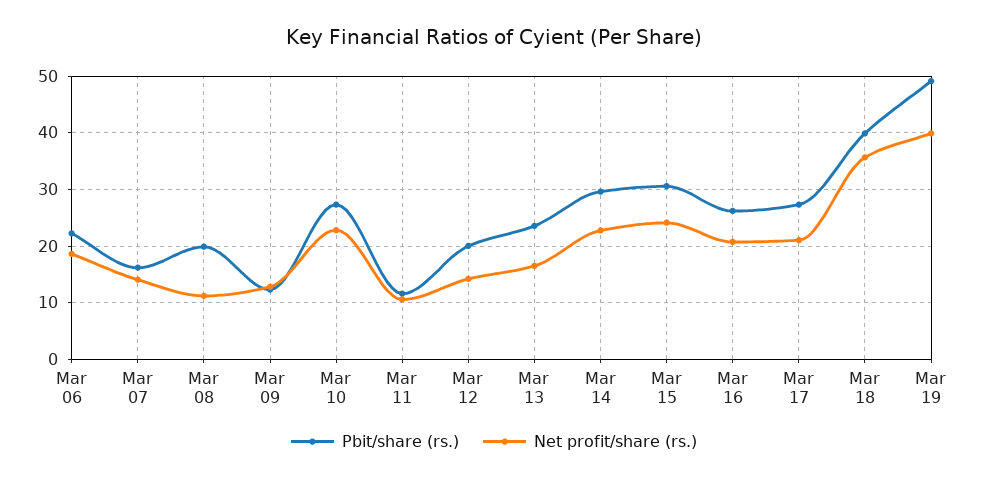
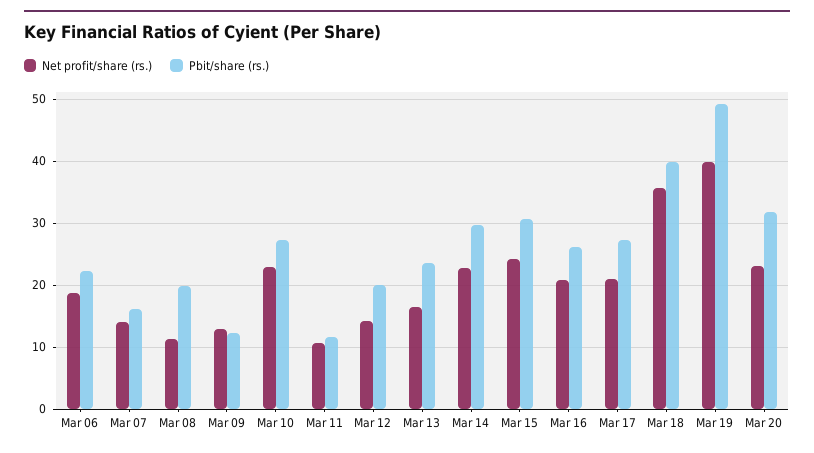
Net profit/share (rs.), Mar 20: none -> 23
Pbit/share (rs.), Mar 20: none -> 32

